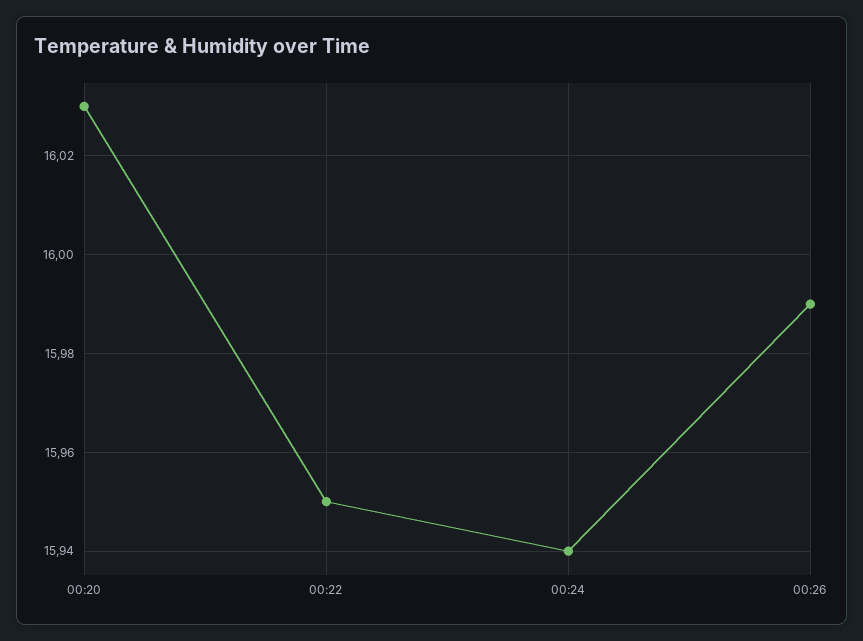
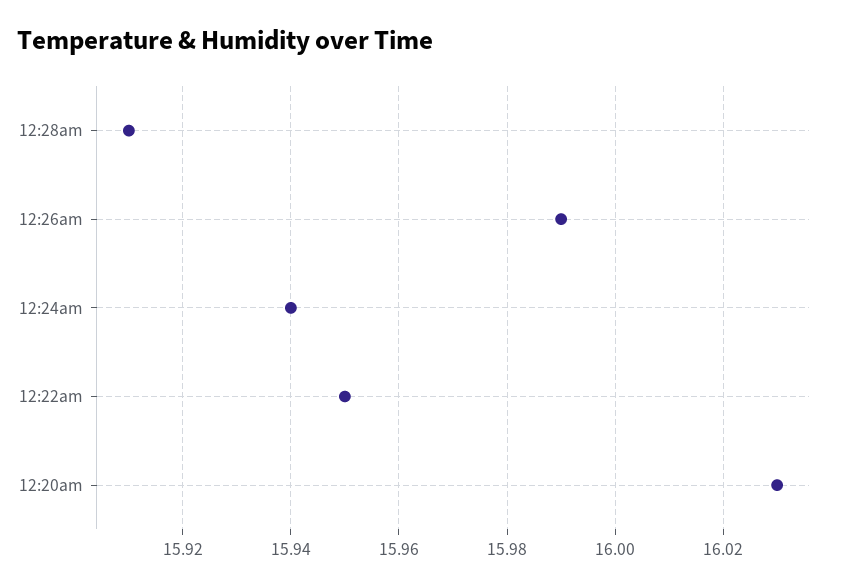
12:28am: none -> 15.91

